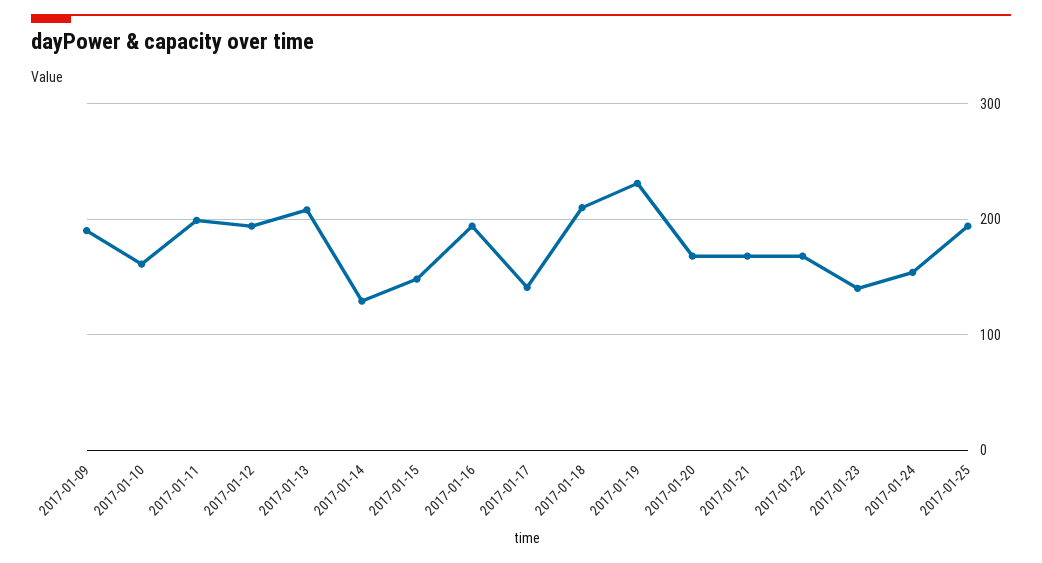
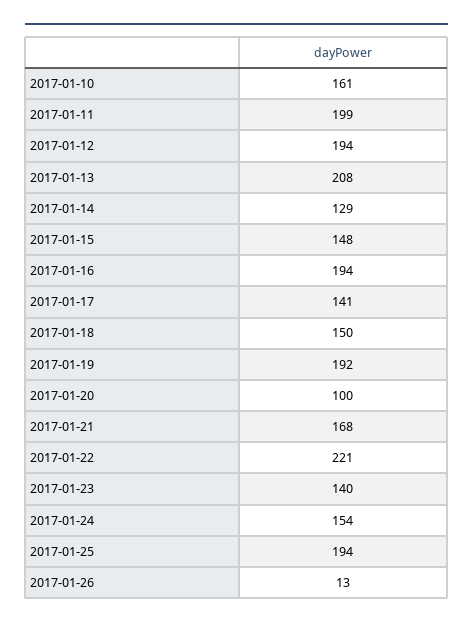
2017-01-09: 190 -> none
2017-01-18: 210 -> 150
2017-01-19: 230 -> 192
2017-01-20: 170 -> 100
2017-01-22: 170 -> 221
2017-01-26: none -> 13

